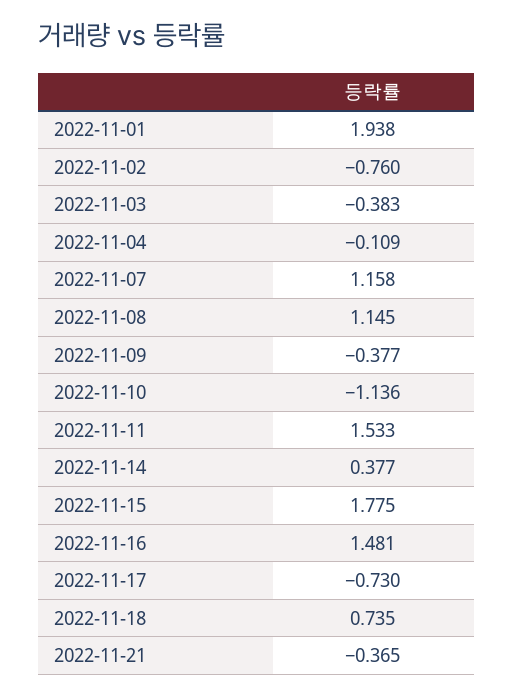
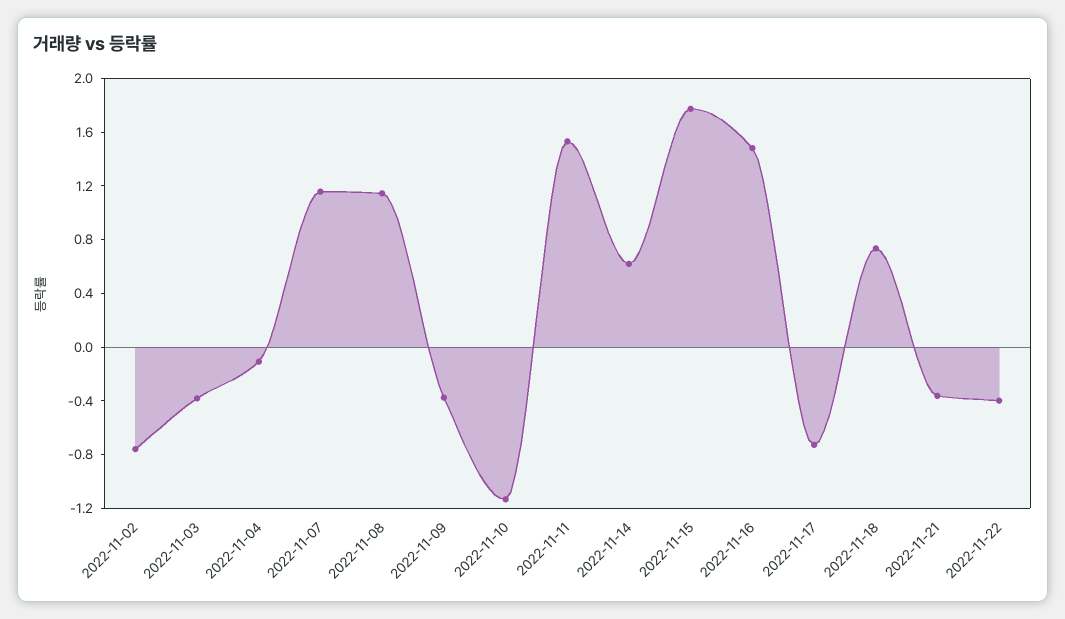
2022-11-01: 1.938 -> none
2022-11-14: 0.377 -> 0.6
2022-11-22: none -> -0.4

